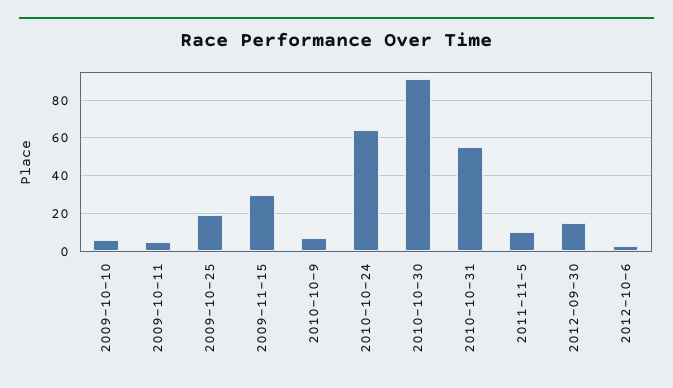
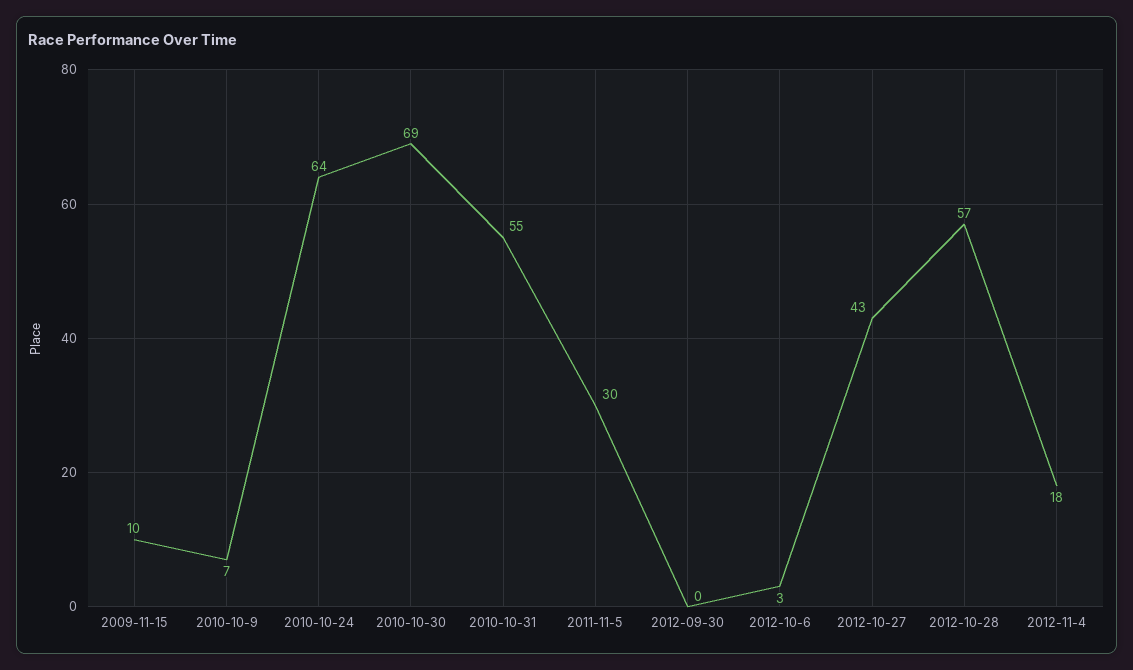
2009-10-10: 5 -> none
2009-10-11: 5 -> none
2009-10-25: 20 -> none
2009-11-15: 30 -> 10
2010-10-30: 90 -> 69
2011-11-5: 10 -> 30
2012-09-30: 15 -> 0
2012-10-27: none -> 43
2012-10-28: none -> 57
2012-11-4: none -> 18

